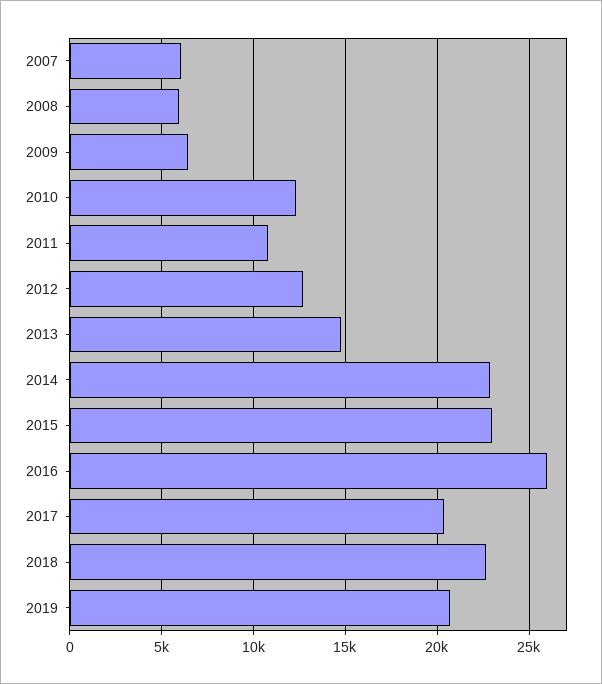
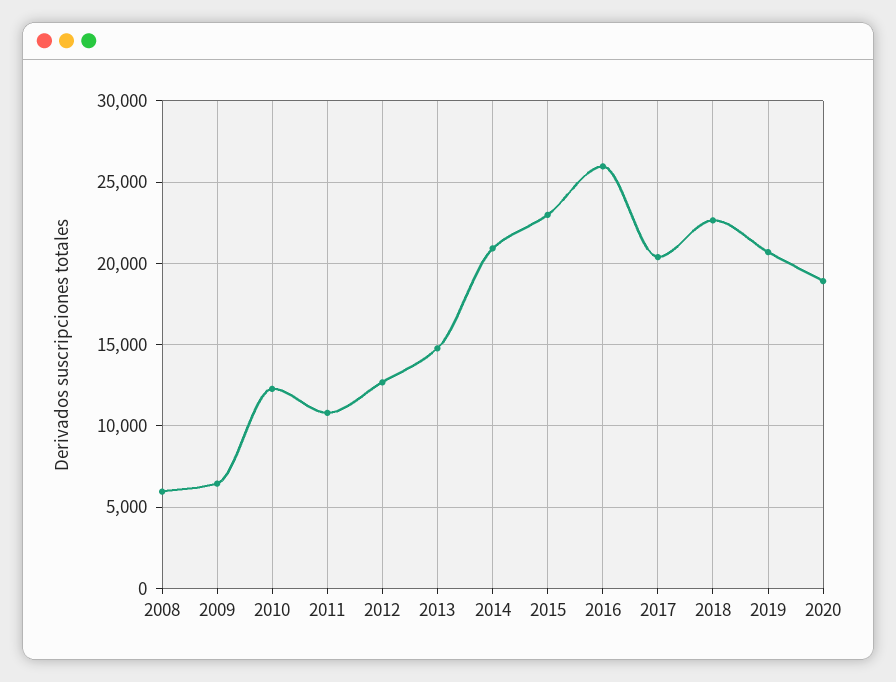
2007: 6000 -> none
2014: 23000 -> 21000
2020: none -> 19000

